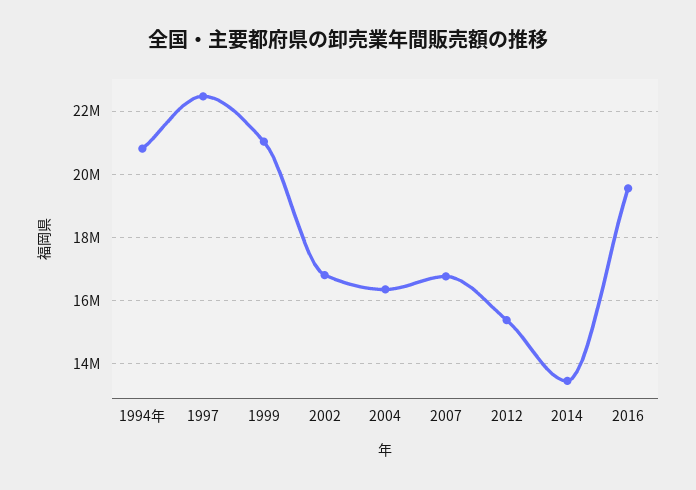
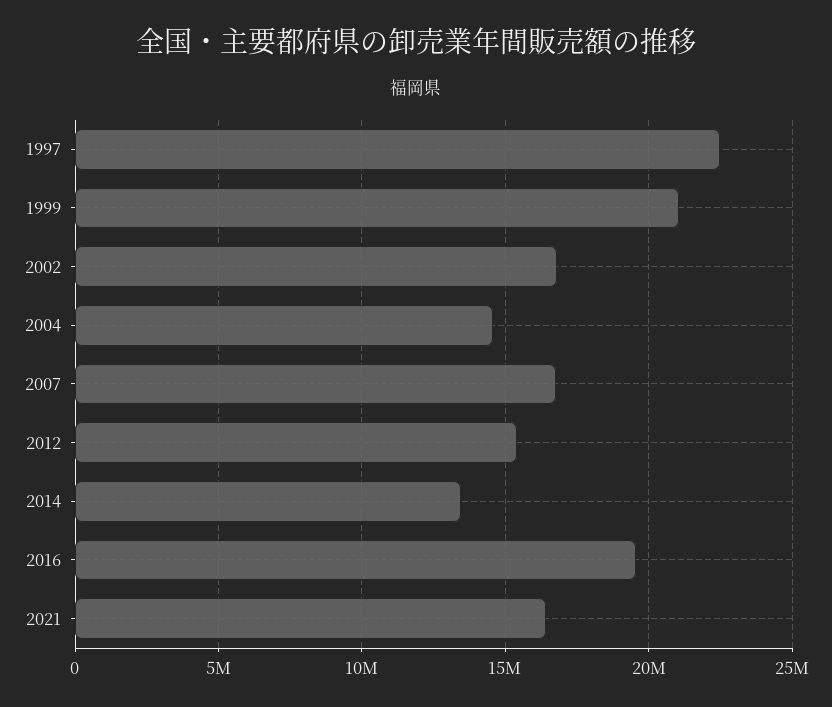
1994年: 20800000 -> none
2004: 16400000 -> 14500000
2021: none -> 16500000

